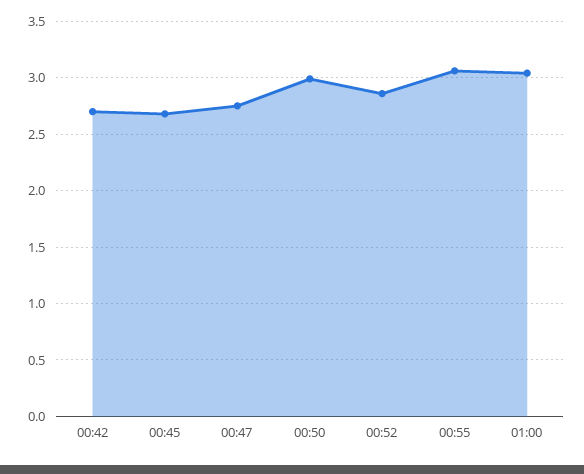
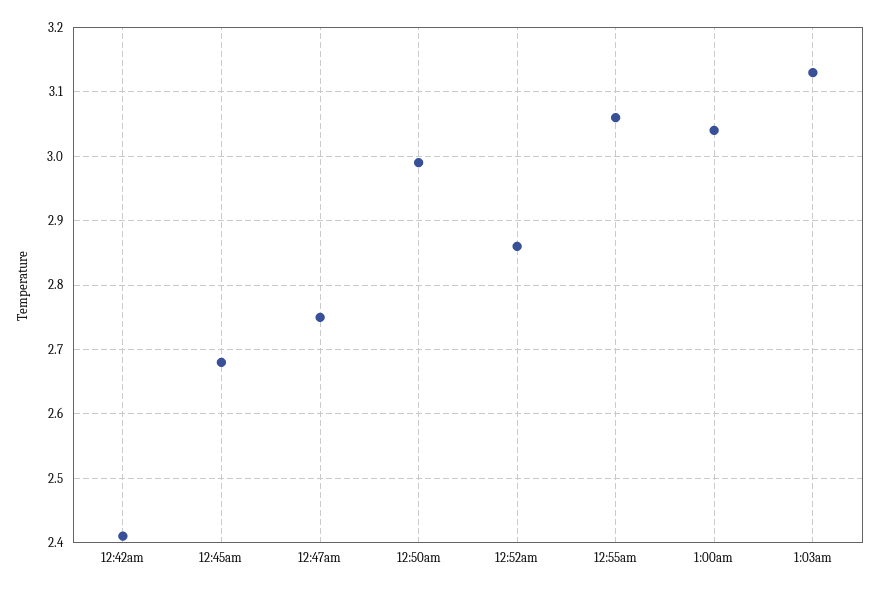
00:42: 2.7 -> 2.41
1:03am: none -> 3.13

